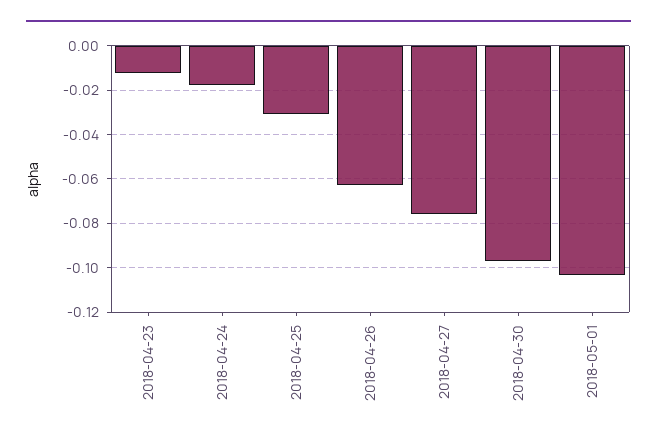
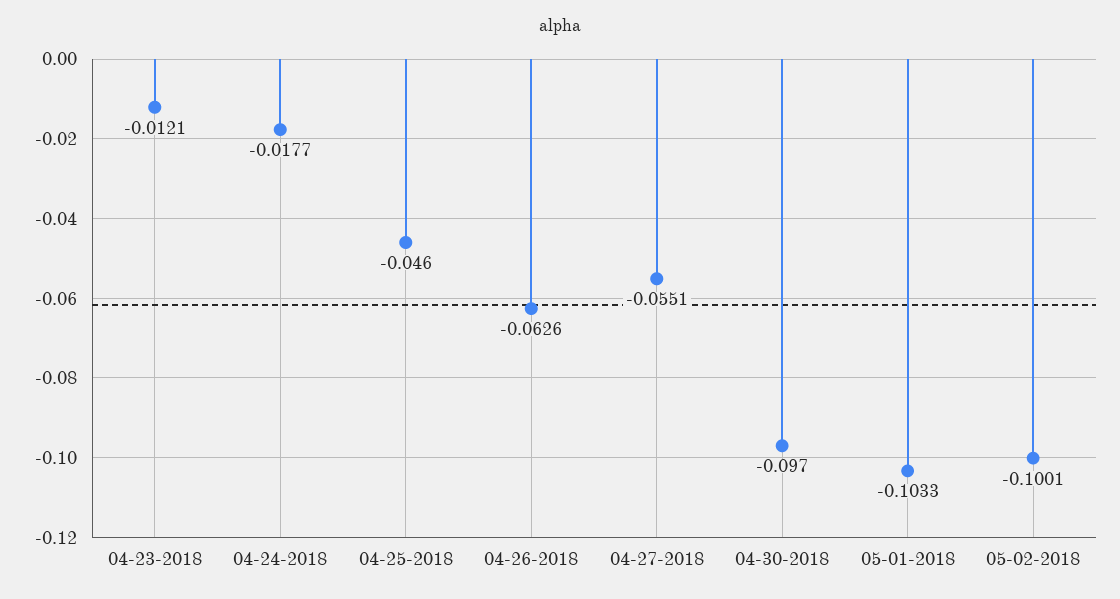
2018-04-25: -0.03 -> -0.046
2018-04-27: -0.075 -> -0.0551
05-02-2018: none -> -0.1001

